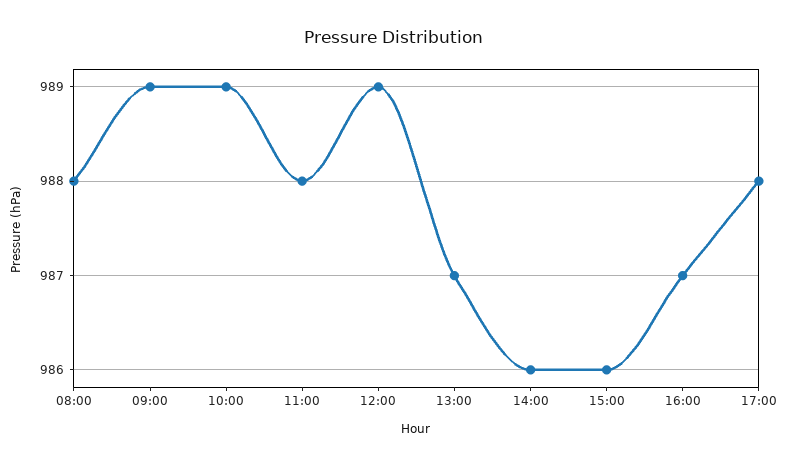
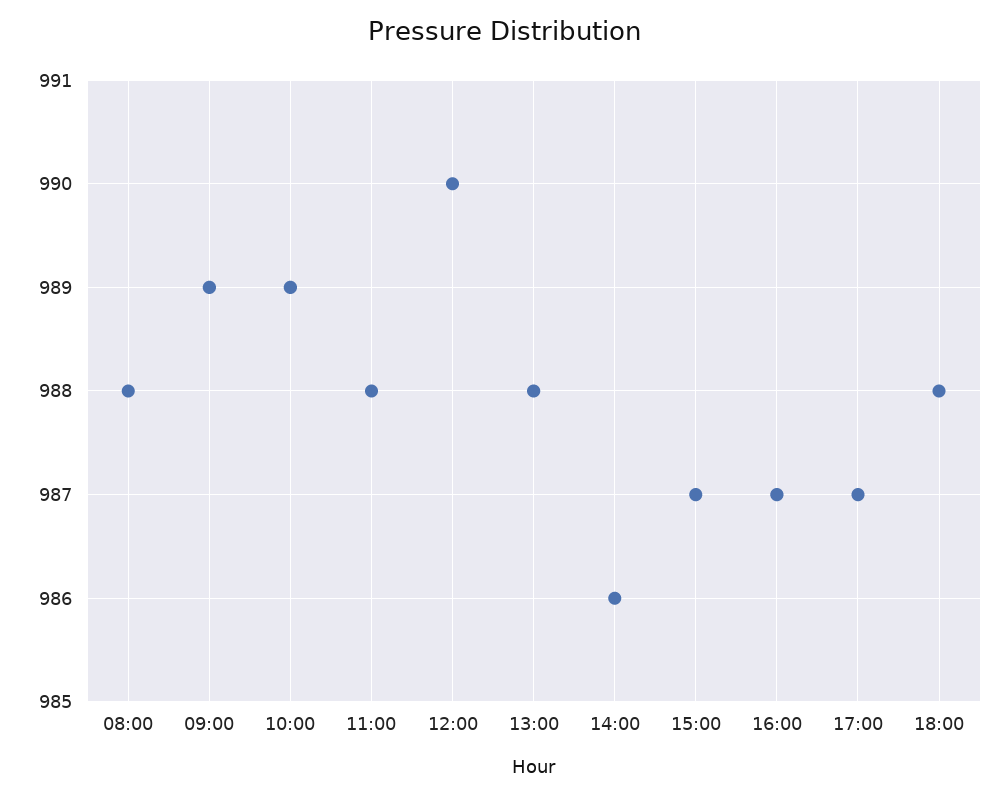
12:00: 989 -> 990
13:00: 987 -> 988
15:00: 986 -> 987
17:00: 988 -> 987
18:00: none -> 988

